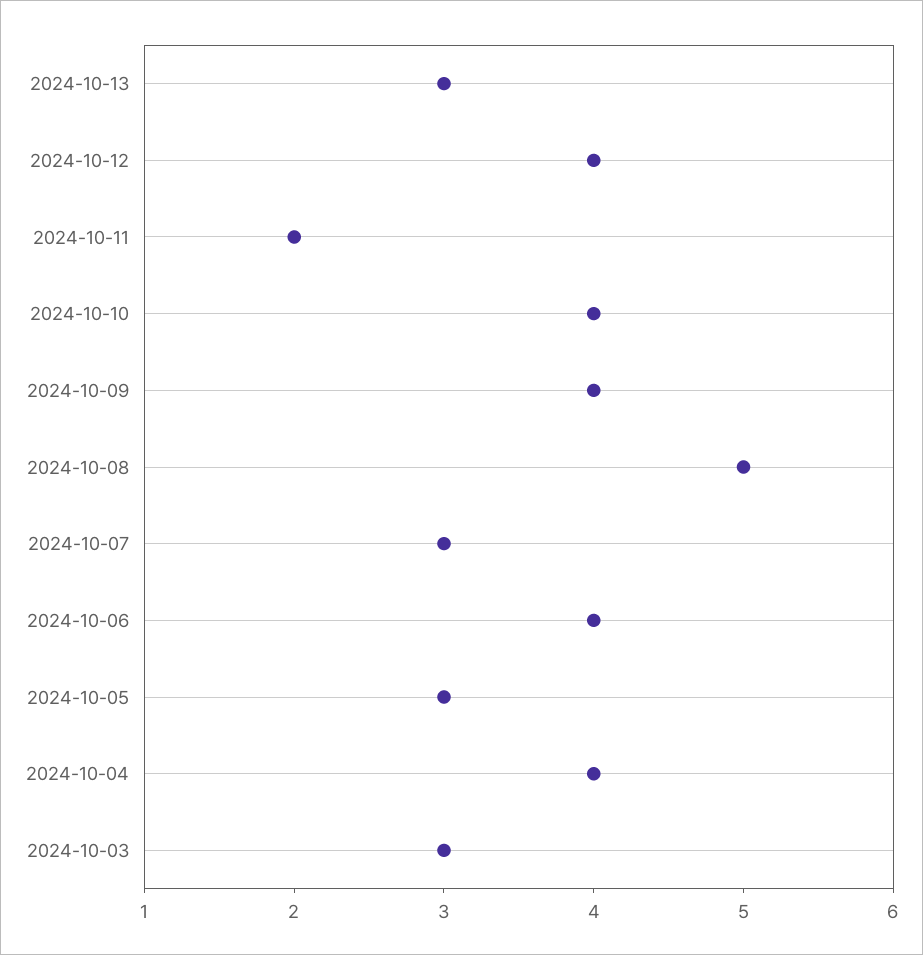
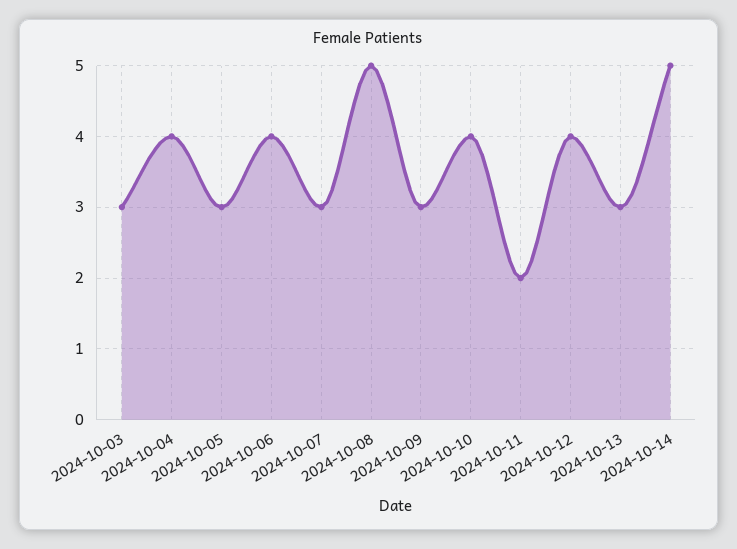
2024-10-09: 4 -> 3
2024-10-14: none -> 5

